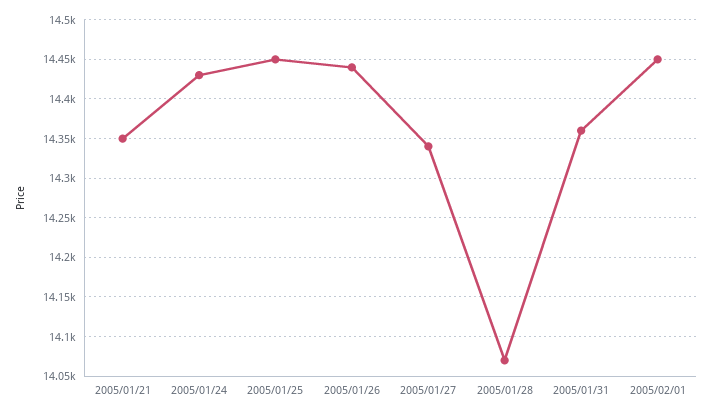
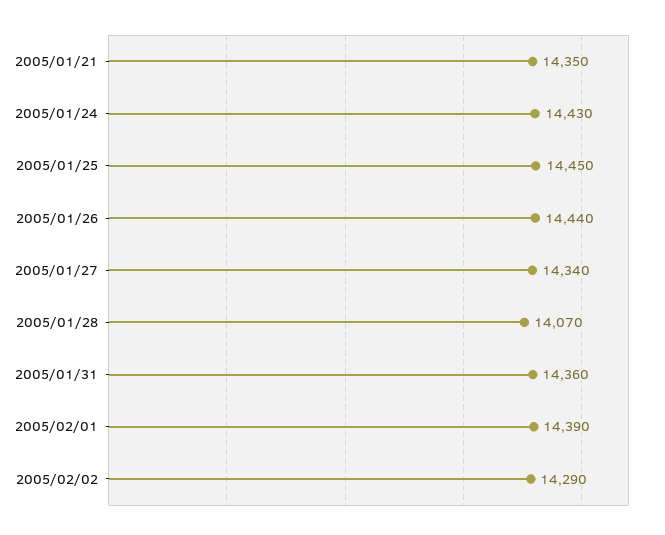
2005/02/01: 14450 -> 14390
2005/02/02: none -> 14290

